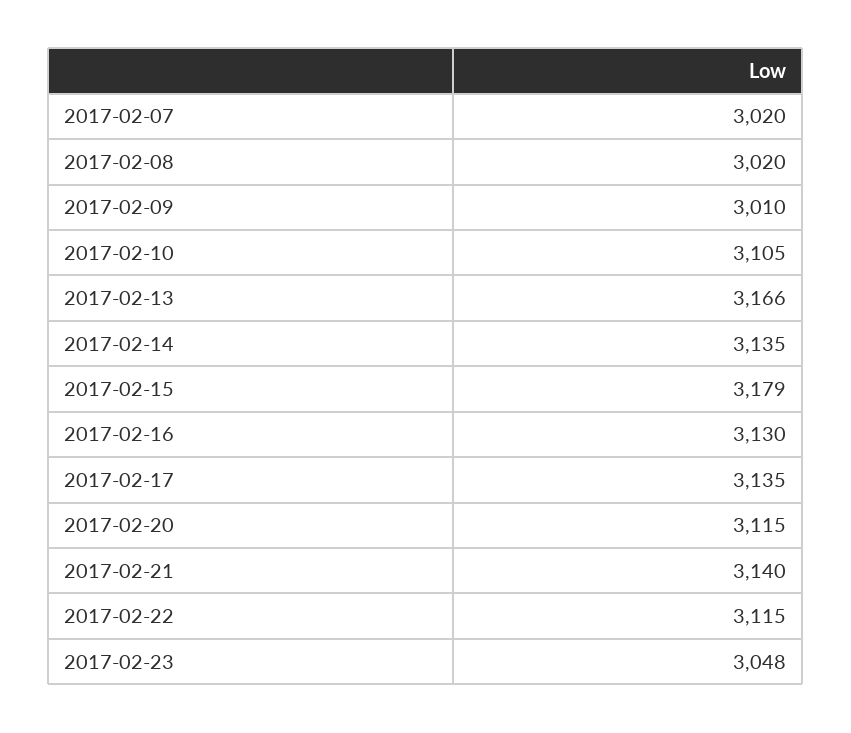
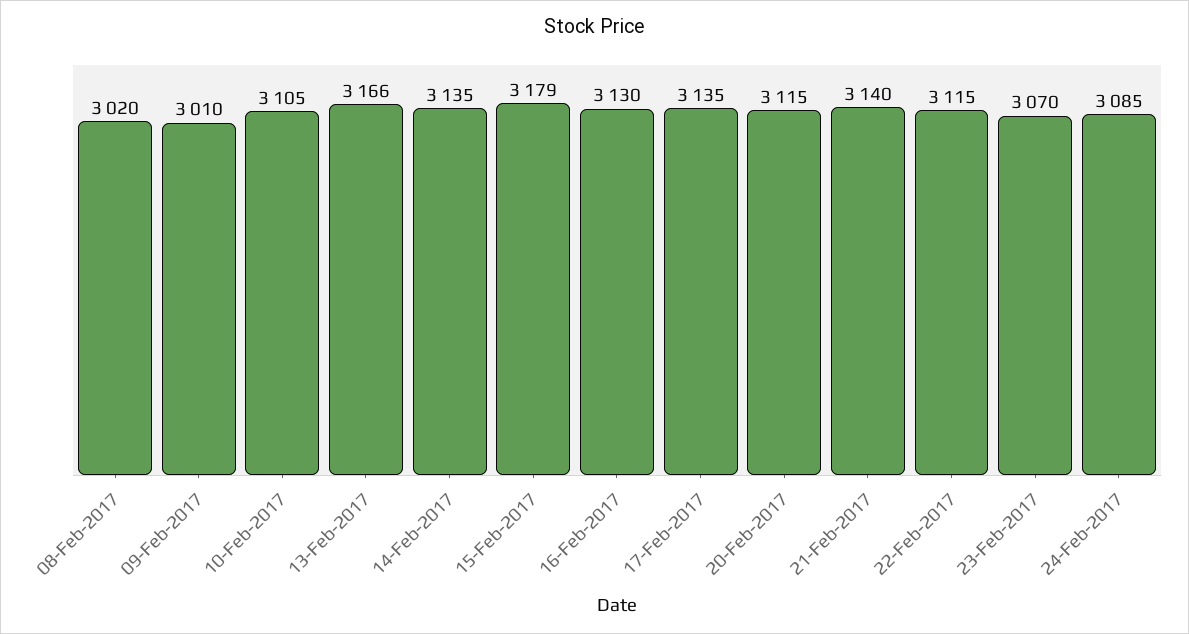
2017-02-07: 3020 -> none
2017-02-23: 3048 -> 3070
24-Feb-2017: none -> 3085

